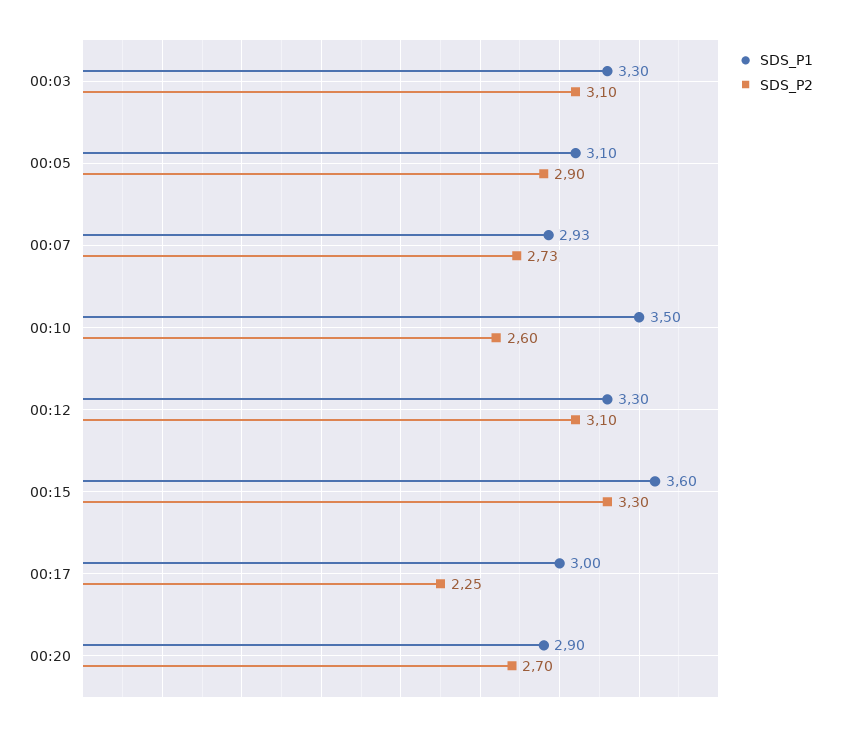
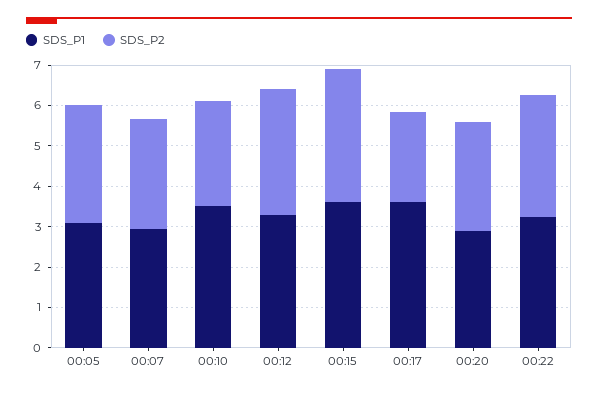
SDS_P1, 00:03: 3.3 -> none
SDS_P2, 00:03: 3.1 -> none
SDS_P1, 00:17: 3 -> 3.6
SDS_P1, 00:22: none -> 3.2
SDS_P2, 00:22: none -> 3

